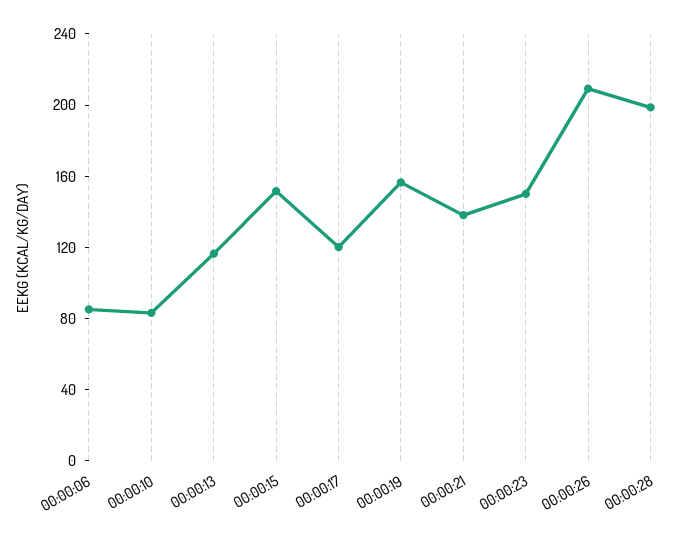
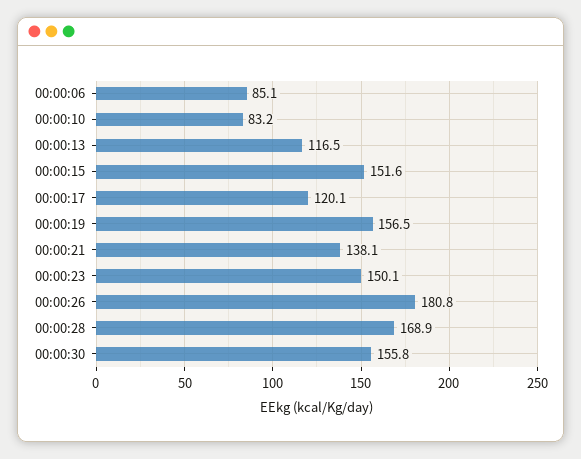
00:00:26: 210 -> 180.8
00:00:28: 200 -> 168.9
00:00:30: none -> 155.8

